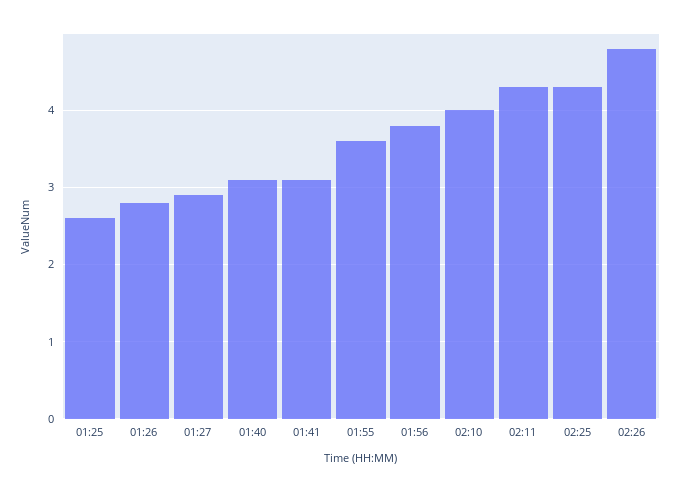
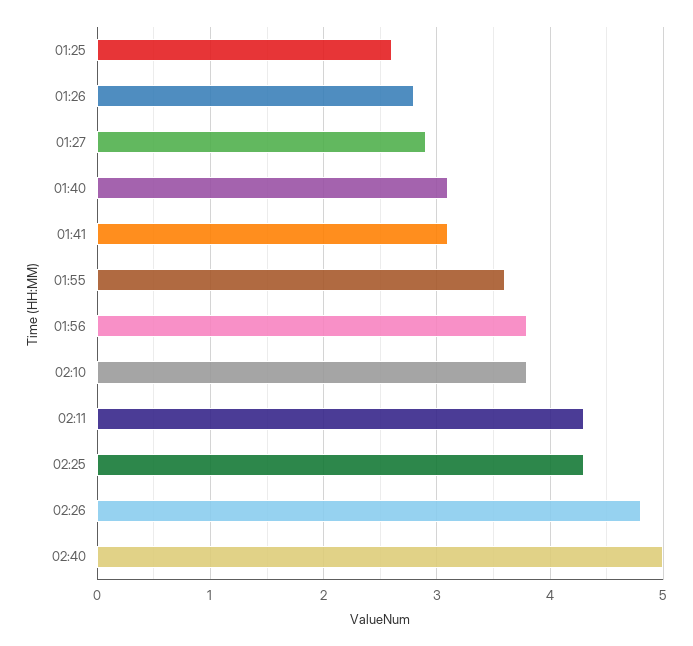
02:10: 4 -> 3.8
02:40: none -> 5

